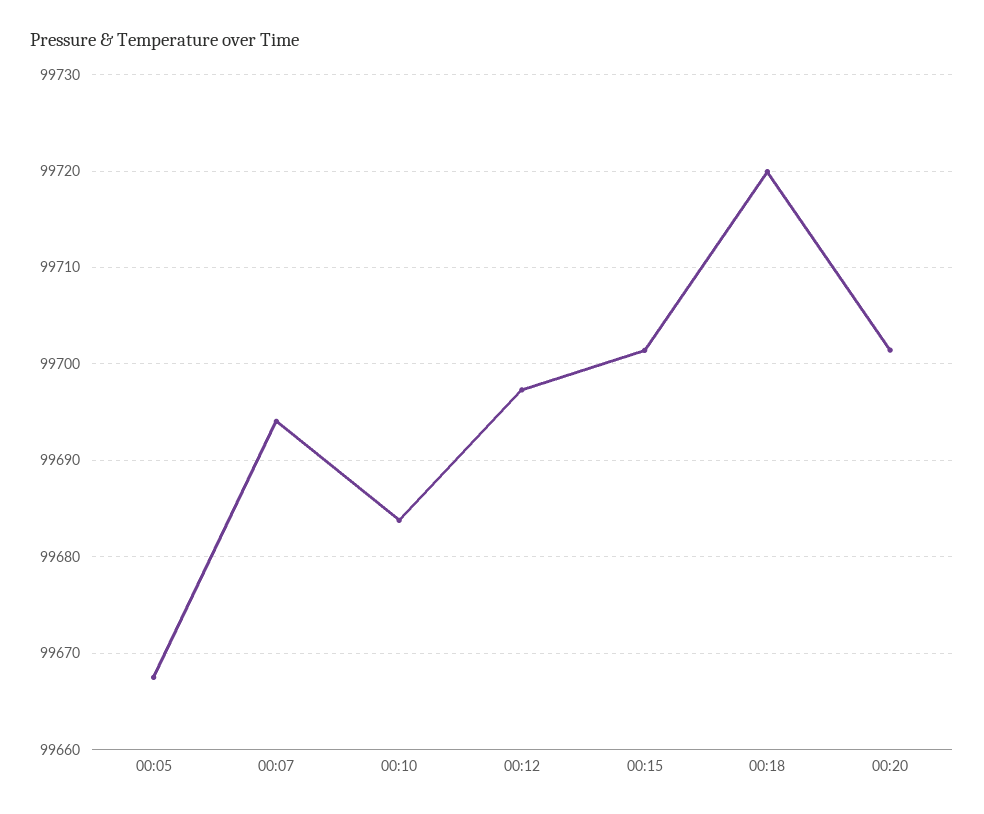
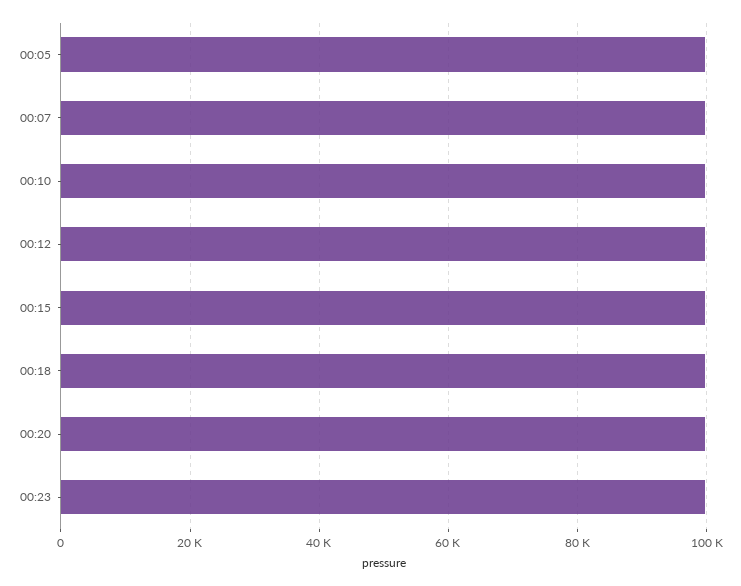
00:23: none -> 100000

